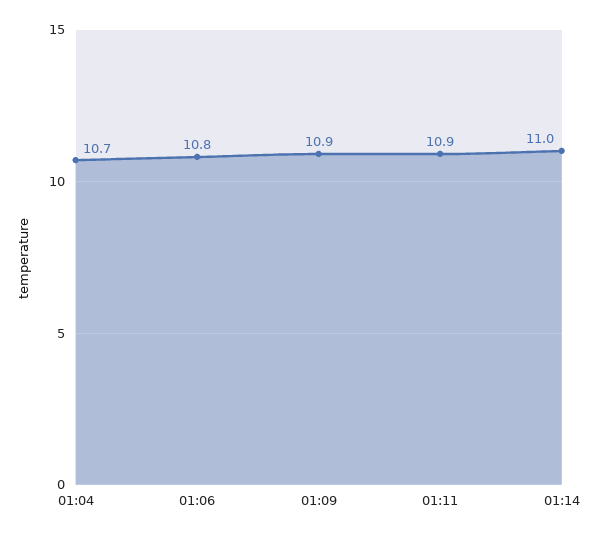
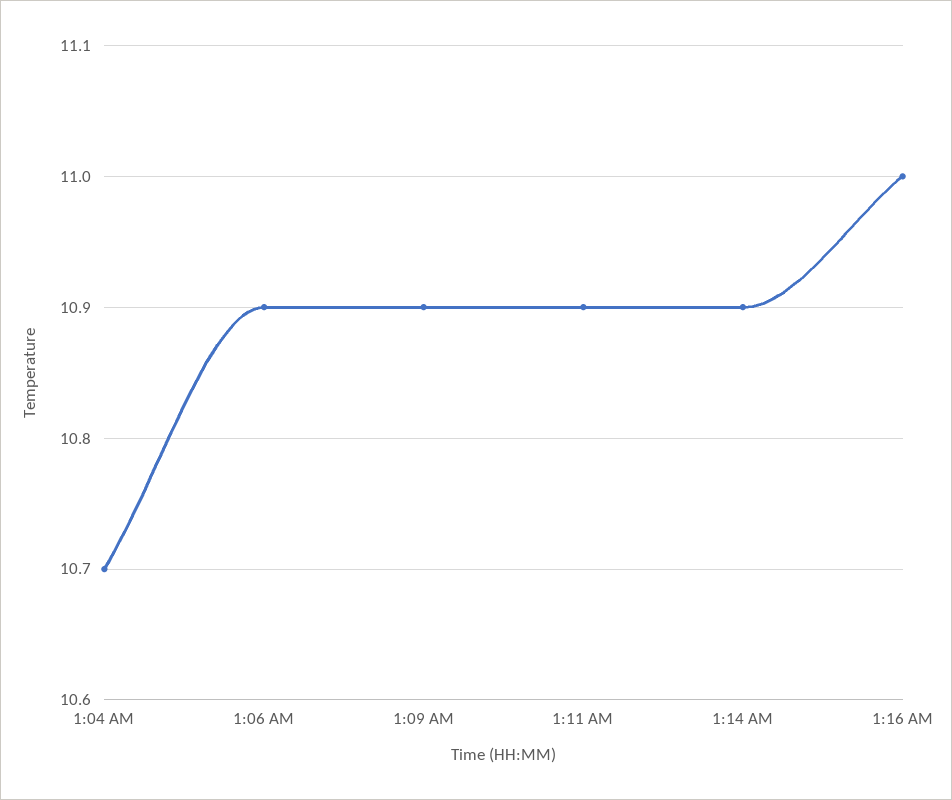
01:06: 10.8 -> 10.9
01:14: 11 -> 10.9
1:16 AM: none -> 11

